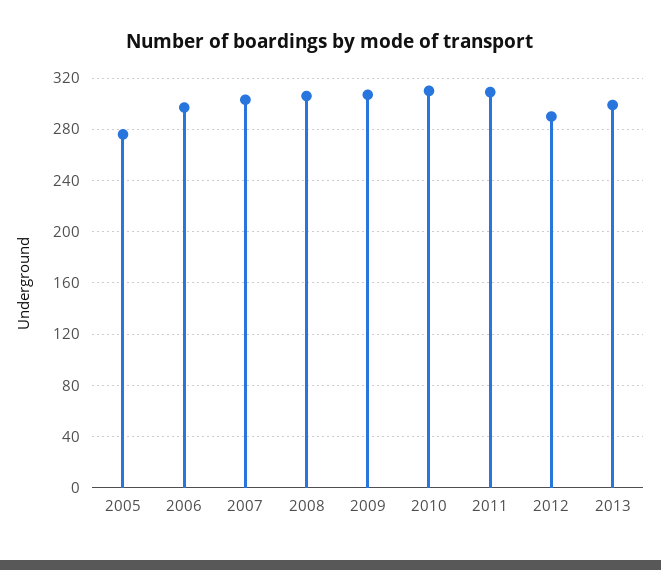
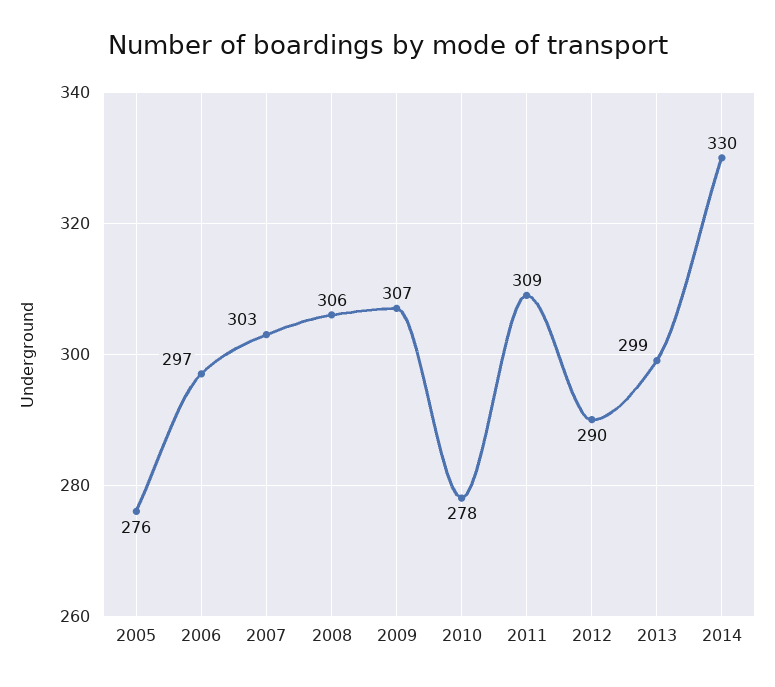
2010: 310 -> 278
2014: none -> 330

